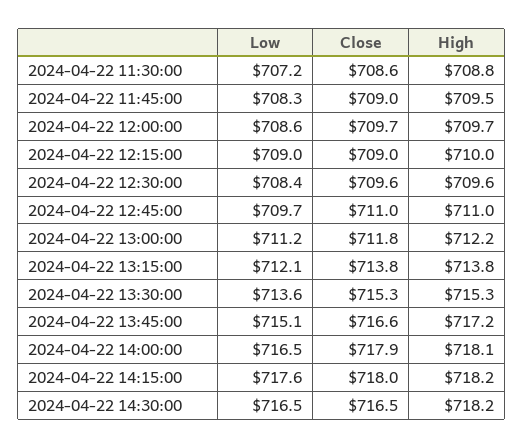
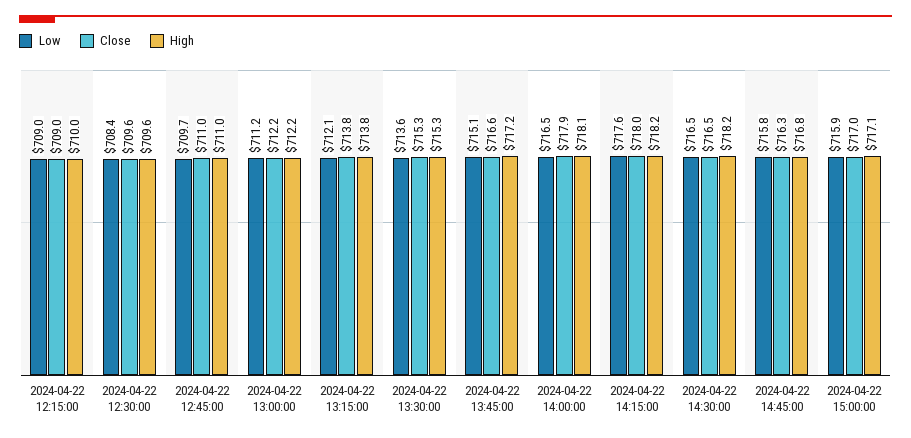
Low, 2024-04-22 11:30:00: 707.2 -> none
Close, 2024-04-22 11:30:00: 708.6 -> none
High, 2024-04-22 11:30:00: 708.8 -> none
Low, 2024-04-22 11:45:00: 708.3 -> none
Close, 2024-04-22 11:45:00: 709 -> none
High, 2024-04-22 11:45:00: 709.5 -> none
Low, 2024-04-22 12:00:00: 708.6 -> none
Close, 2024-04-22 12:00:00: 709.7 -> none
High, 2024-04-22 12:00:00: 709.7 -> none
Close, 2024-04-22 13:00:00: 711.8 -> 712.2
Low, 2024-04-22 14:45:00: none -> 715.8
Close, 2024-04-22 14:45:00: none -> 716.3
High, 2024-04-22 14:45:00: none -> 716.8
Low, 2024-04-22 15:00:00: none -> 715.9
Close, 2024-04-22 15:00:00: none -> 717
High, 2024-04-22 15:00:00: none -> 717.1

